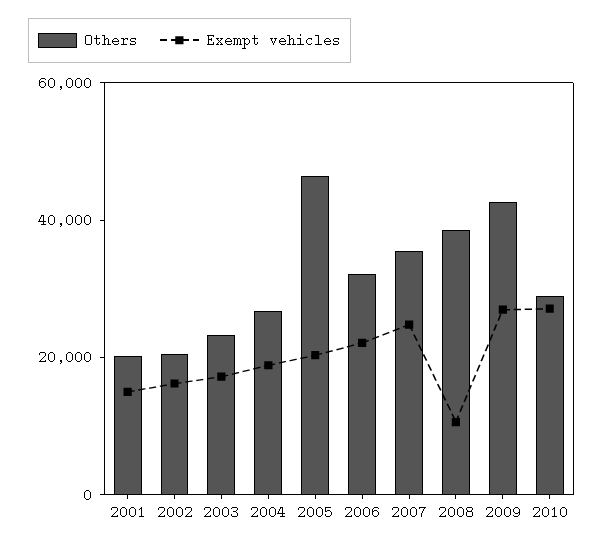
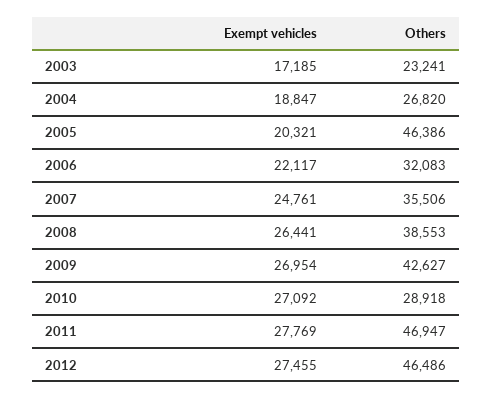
Others, 2001: 20000 -> none
Exempt vehicles, 2001: 15000 -> none
Others, 2002: 20000 -> none
Exempt vehicles, 2002: 15000 -> none
Exempt vehicles, 2008: 10000 -> 26441
Exempt vehicles, 2011: none -> 27769
Others, 2011: none -> 46947
Exempt vehicles, 2012: none -> 27455
Others, 2012: none -> 46486

